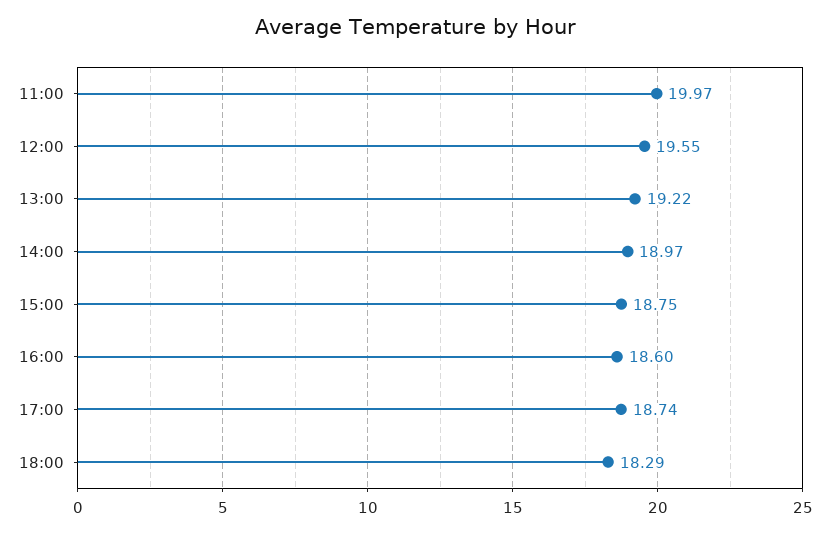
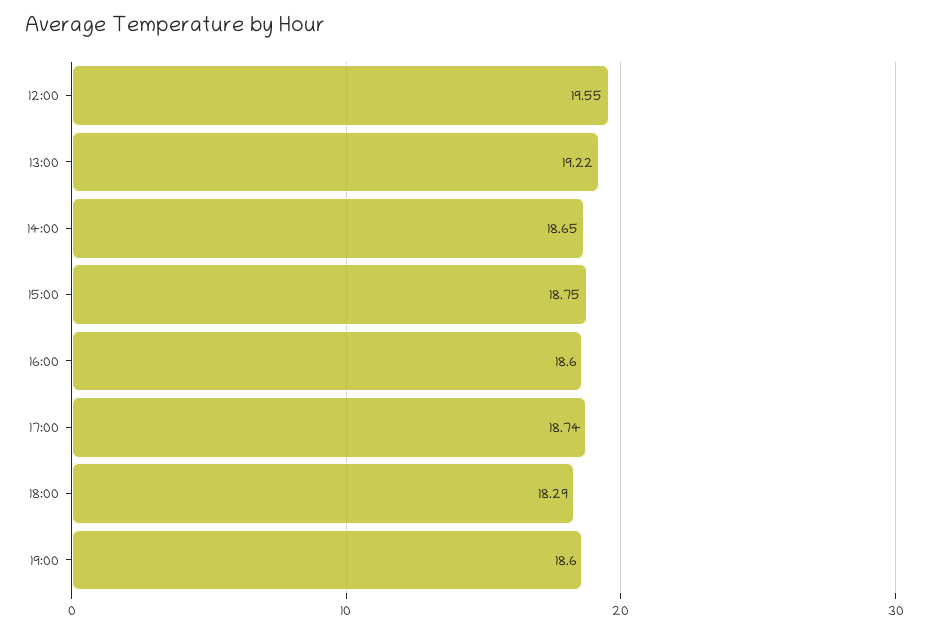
11:00: 19.97 -> none
14:00: 18.97 -> 18.65
19:00: none -> 18.6

